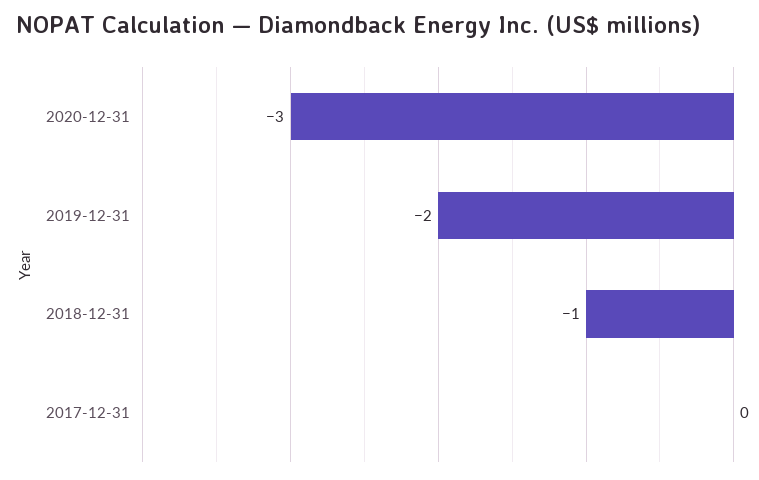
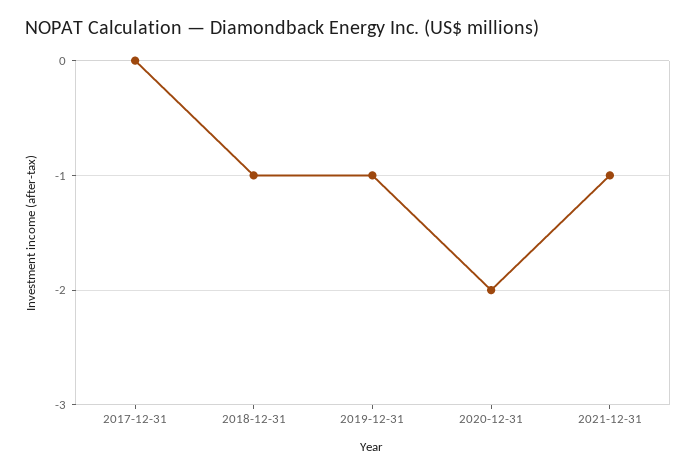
2020-12-31: -3 -> -2
2019-12-31: -2 -> -1
2021-12-31: none -> -1

